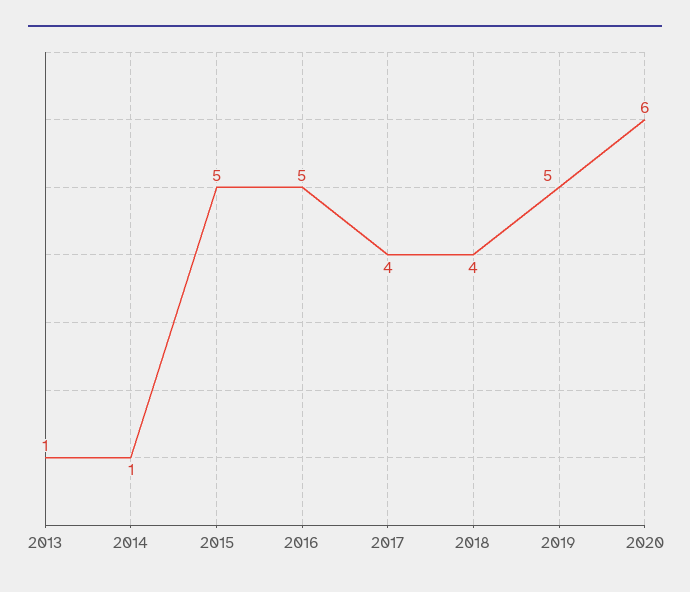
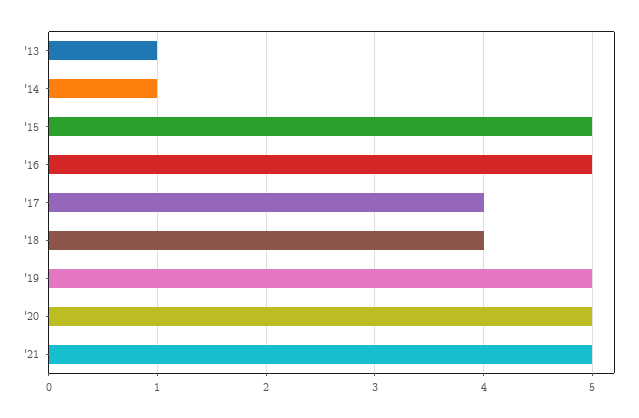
2020: 6 -> 5
'21: none -> 5

